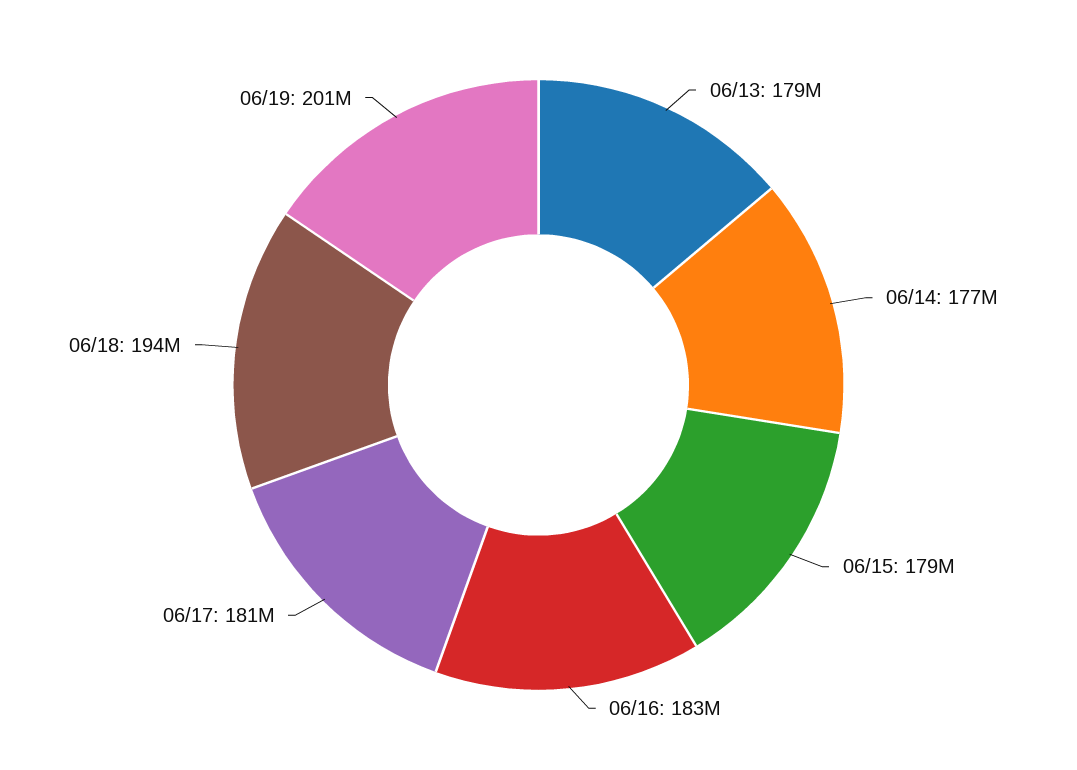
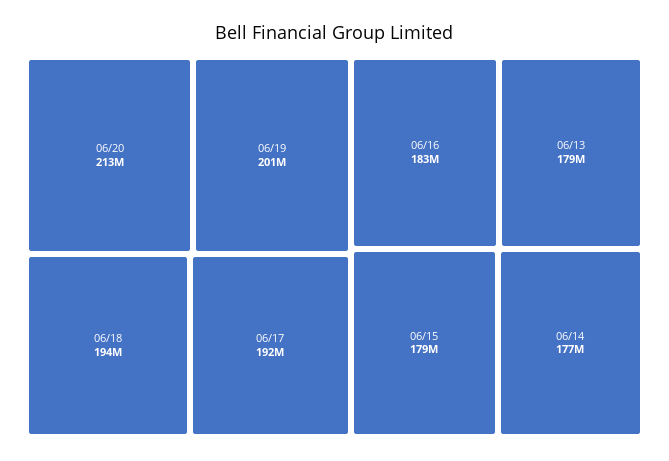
06/17: 181000000 -> 192000000
06/20: none -> 213000000

